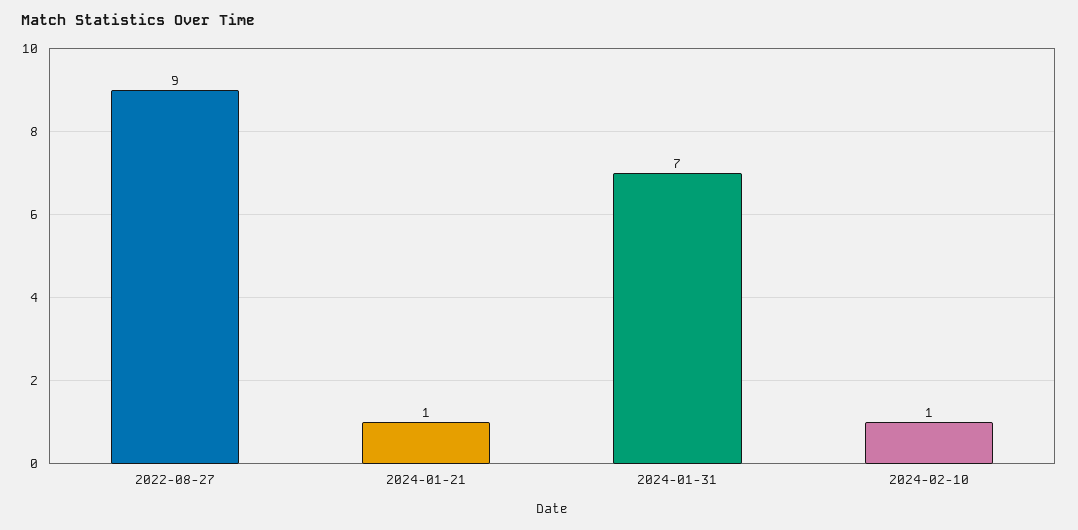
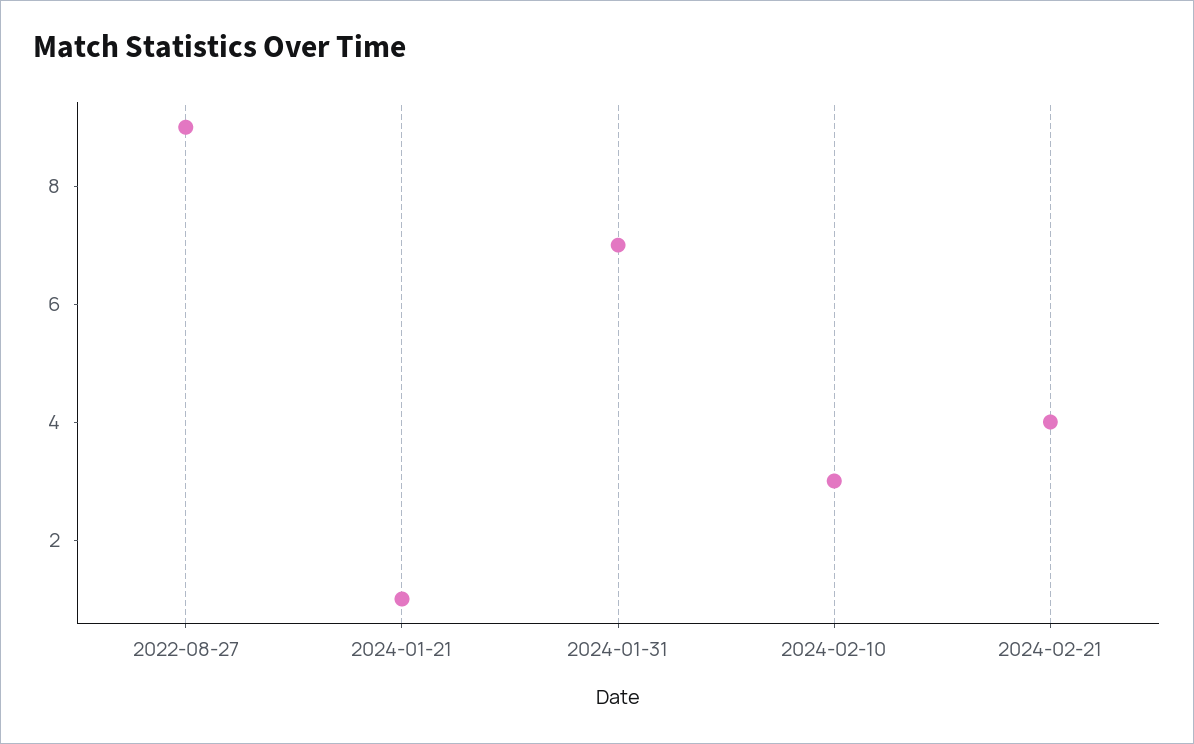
2024-02-10: 1 -> 3
2024-02-21: none -> 4

